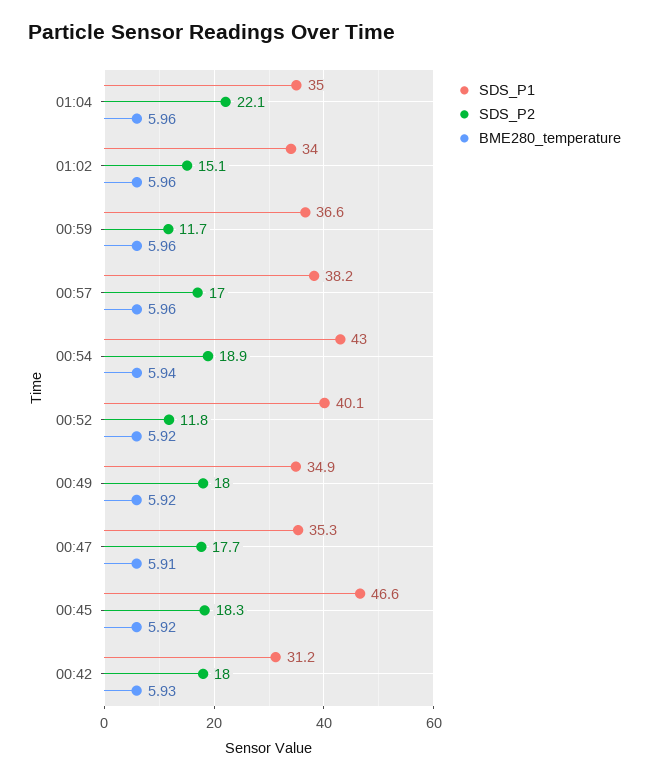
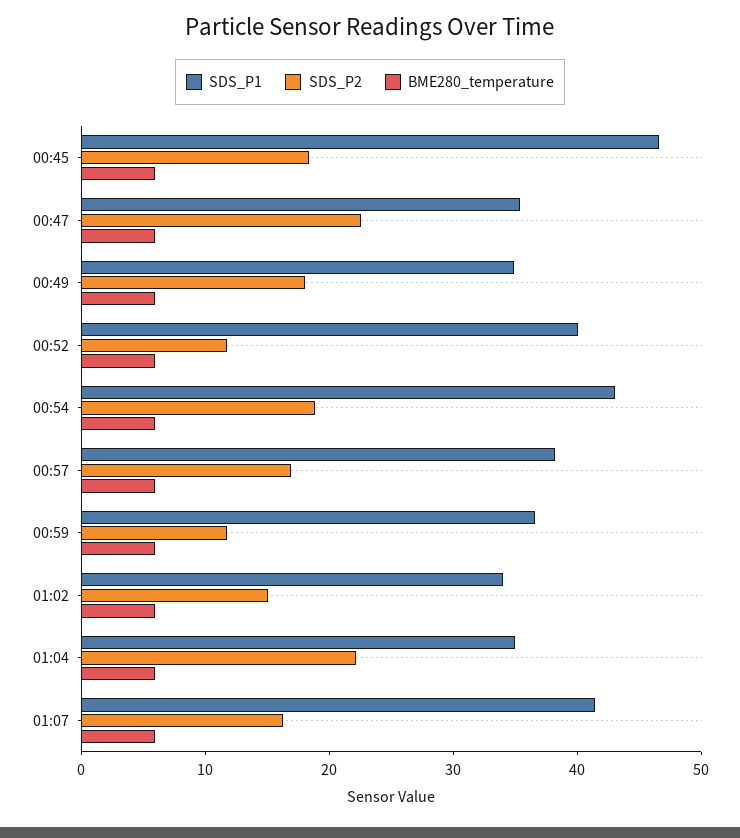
SDS_P2, 00:47: 17.7 -> 22
SDS_P1, 00:42: 31.2 -> none
SDS_P2, 00:42: 18 -> none
BME280_temperature, 00:42: 5.93 -> none
SDS_P1, 01:07: none -> 42
SDS_P2, 01:07: none -> 16
BME280_temperature, 01:07: none -> 6

